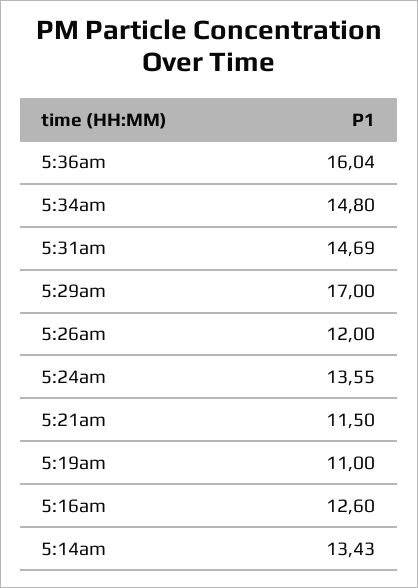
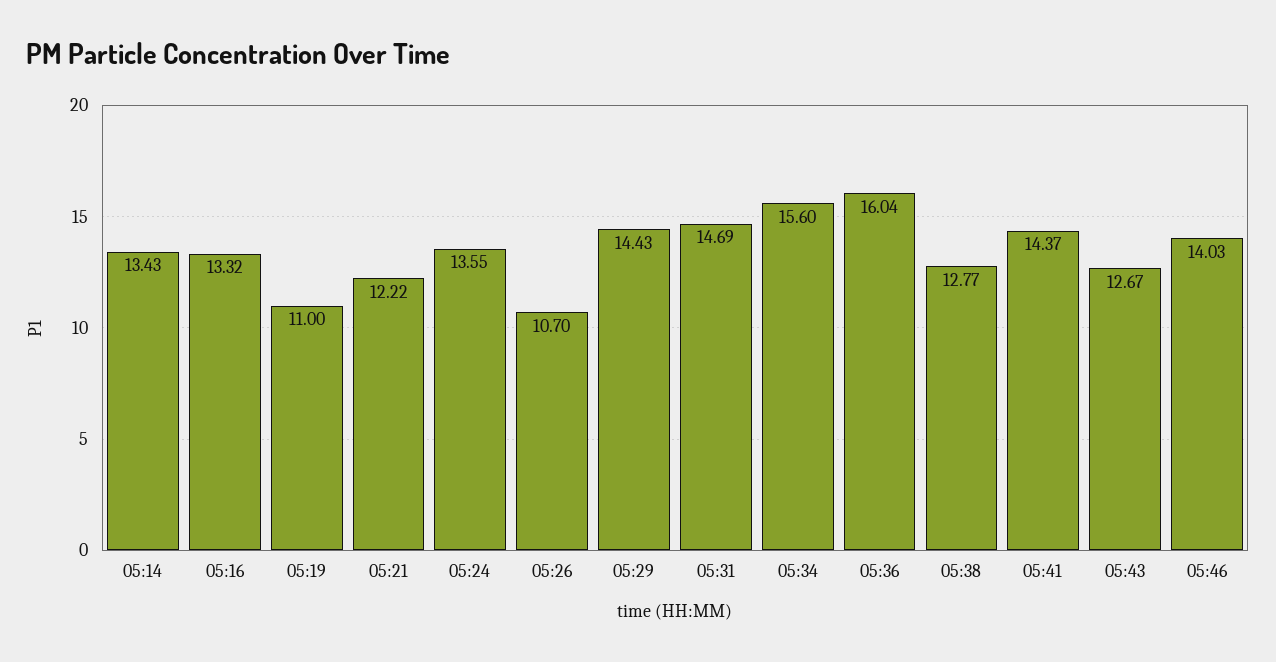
5:34am: 14.8 -> 15.6
5:29am: 17 -> 14.43
5:26am: 12 -> 10.7
5:21am: 11.5 -> 12.22
5:16am: 12.6 -> 13.32
05:38: none -> 12.77
05:41: none -> 14.37
05:43: none -> 12.67
05:46: none -> 14.03

